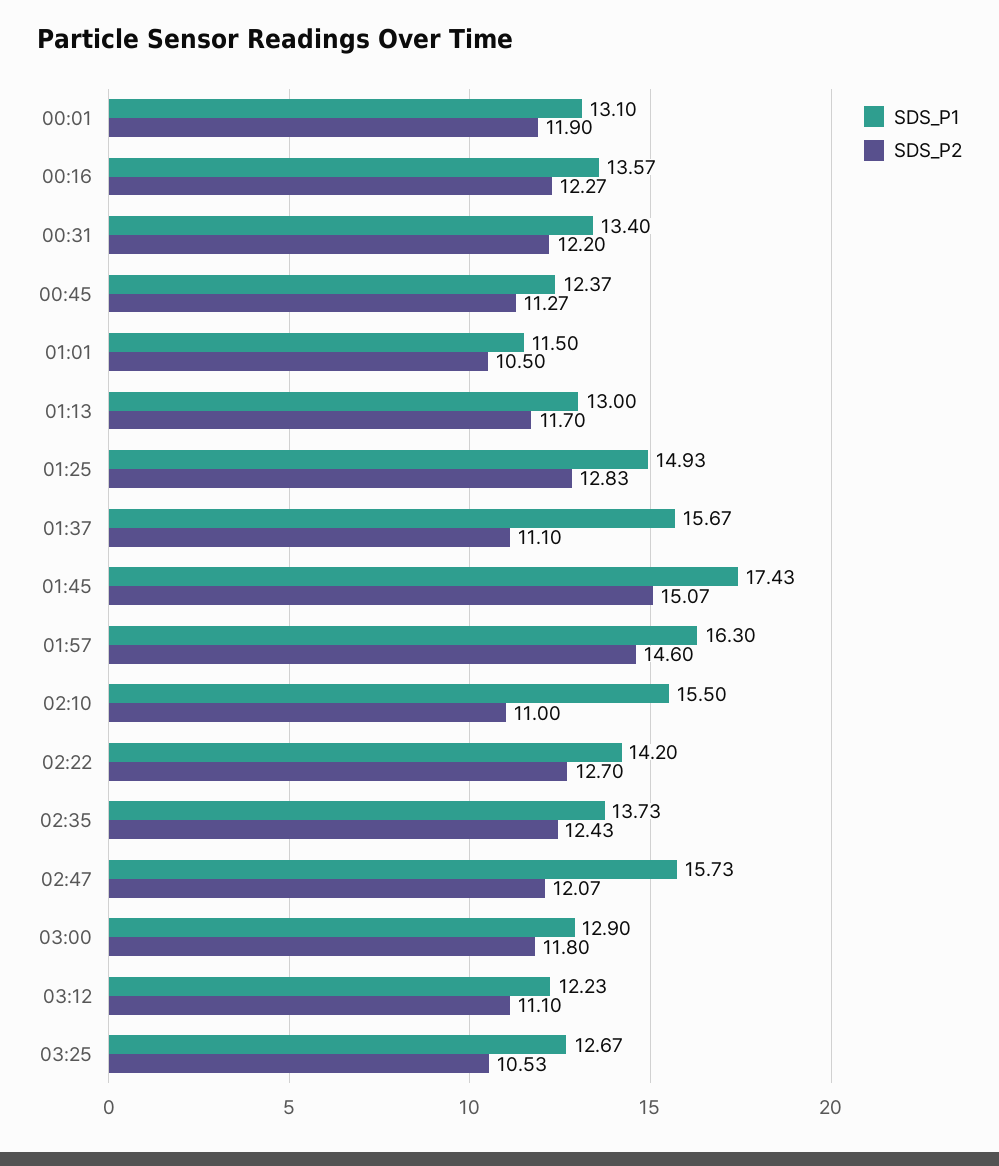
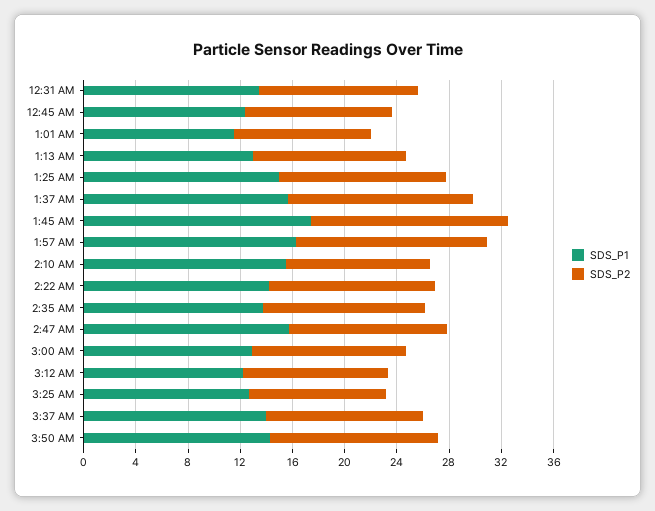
SDS_P1, 00:01: 13.1 -> none
SDS_P2, 00:01: 11.9 -> none
SDS_P1, 00:16: 13.57 -> none
SDS_P2, 00:16: 12.27 -> none
SDS_P2, 01:37: 11.1 -> 14
SDS_P1, 3:37 AM: none -> 14
SDS_P2, 3:37 AM: none -> 12
SDS_P1, 3:50 AM: none -> 14
SDS_P2, 3:50 AM: none -> 13

